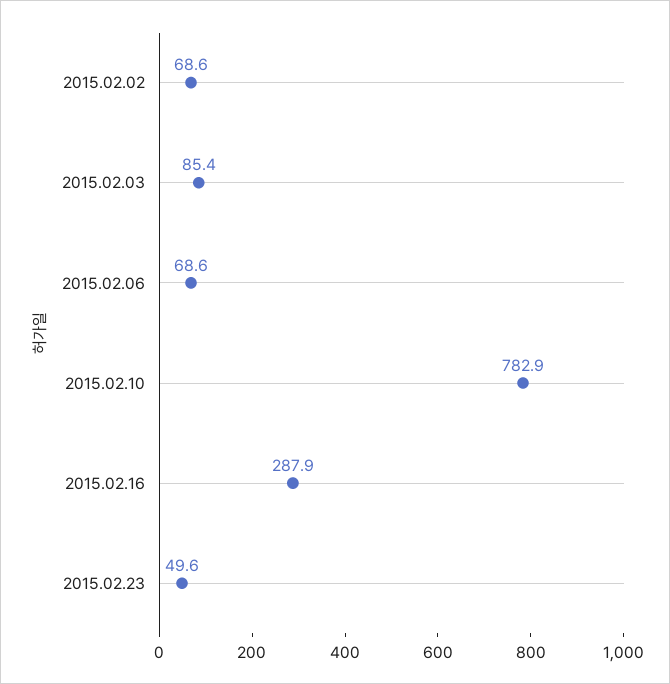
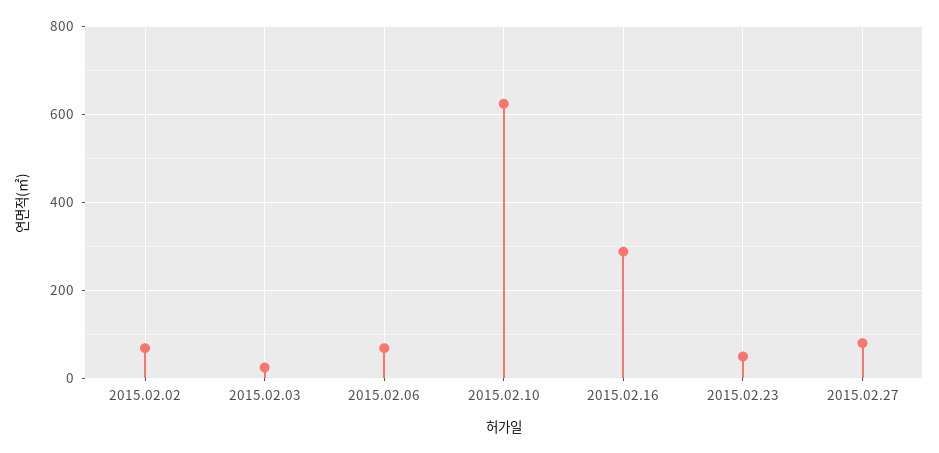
2015.02.03: 85.4 -> 20
2015.02.10: 782.9 -> 620
2015.02.27: none -> 80

